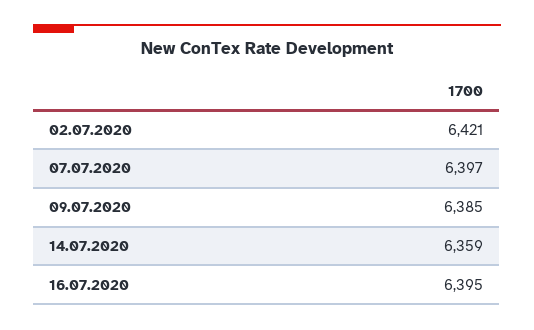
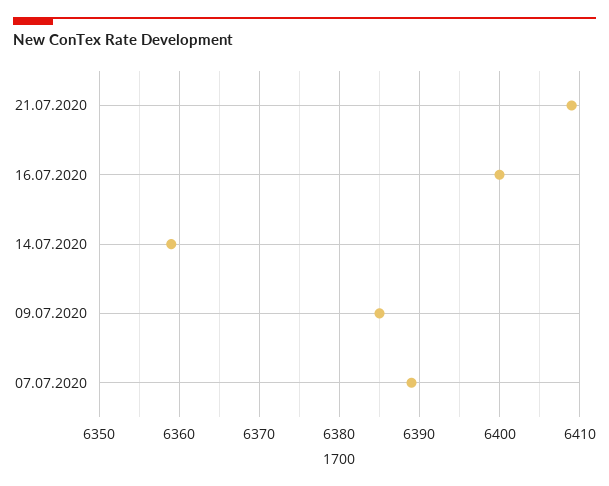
02.07.2020: 6421 -> none
07.07.2020: 6397 -> 6389
16.07.2020: 6395 -> 6400
21.07.2020: none -> 6409

